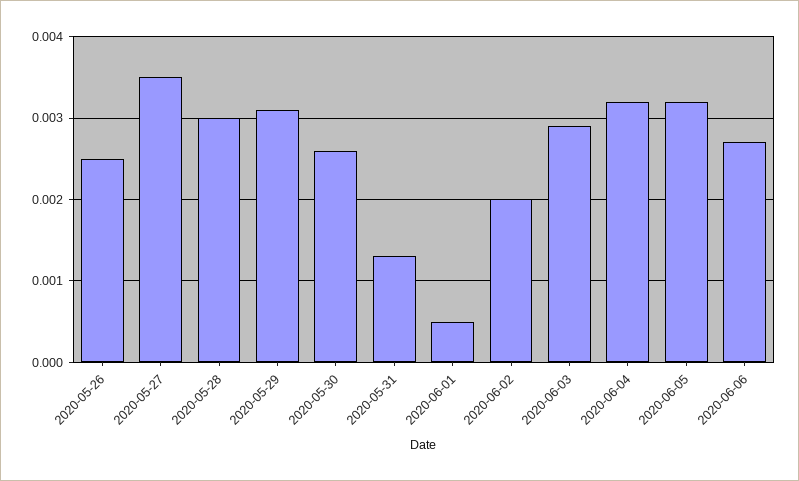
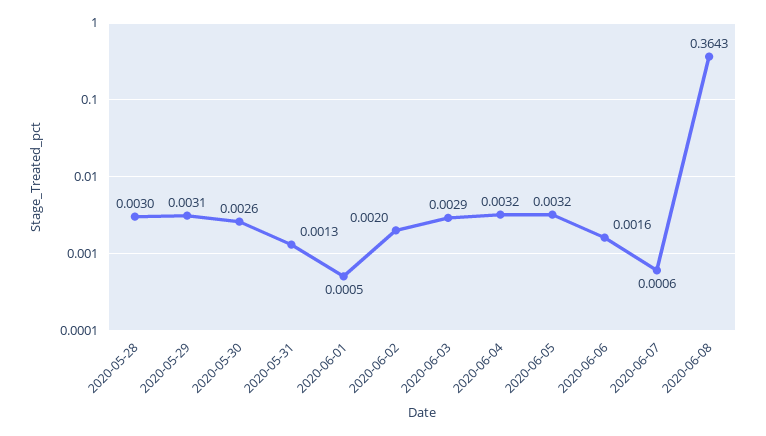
2020-05-26: 0.0025 -> none
2020-05-27: 0.0035 -> none
2020-06-06: 0.0027 -> 0.0016
2020-06-07: none -> 0.0006
2020-06-08: none -> 0.3643

